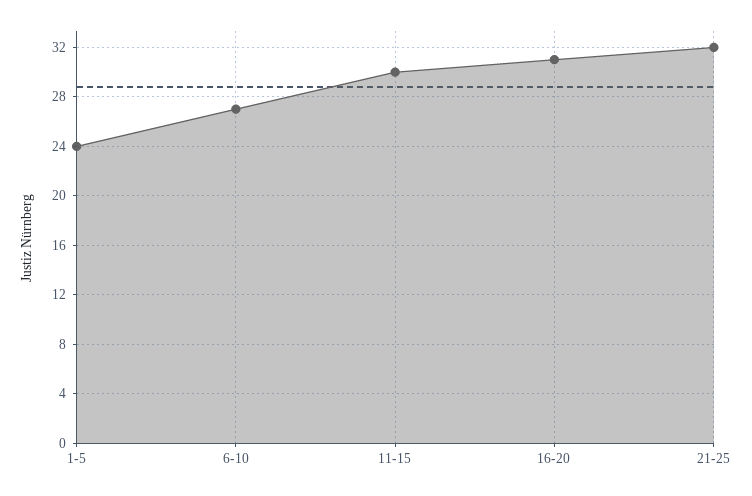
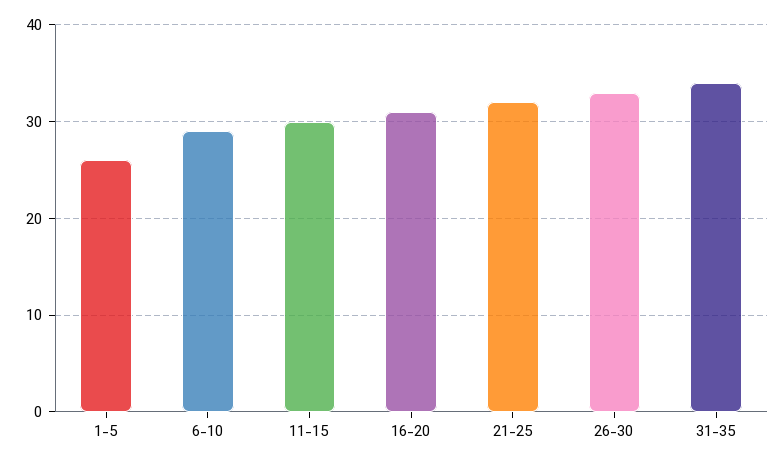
1-5: 24 -> 26
6-10: 27 -> 29
26-30: none -> 33
31-35: none -> 34

